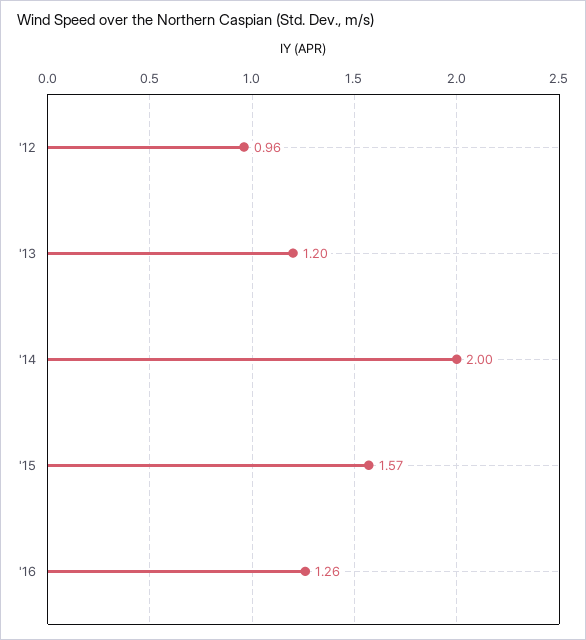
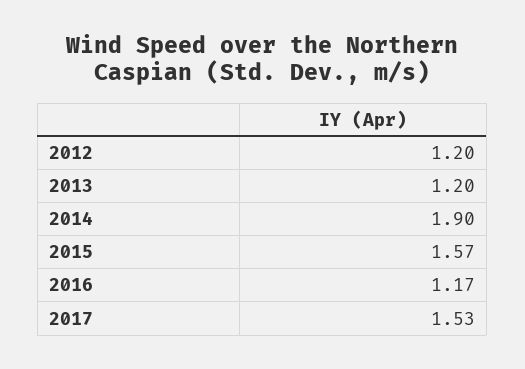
'12: 0.96 -> 1.2
'14: 2 -> 1.9
'16: 1.26 -> 1.17
2017: none -> 1.53

